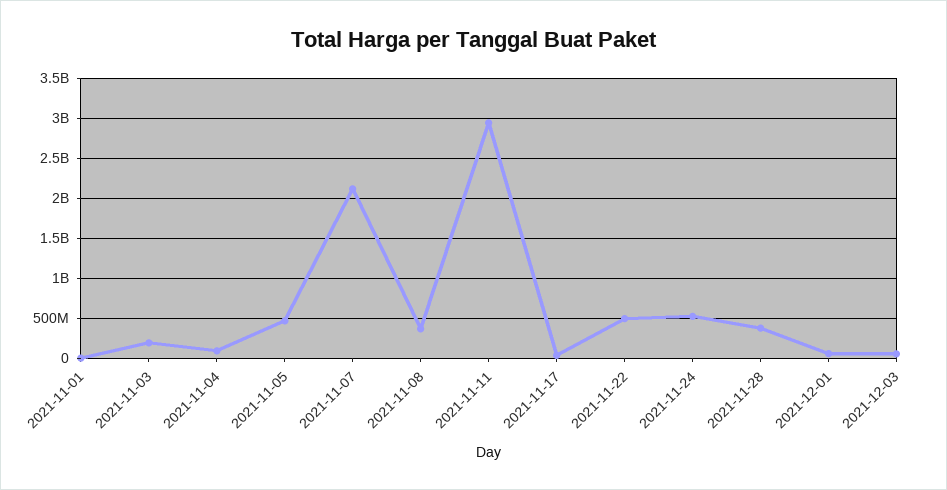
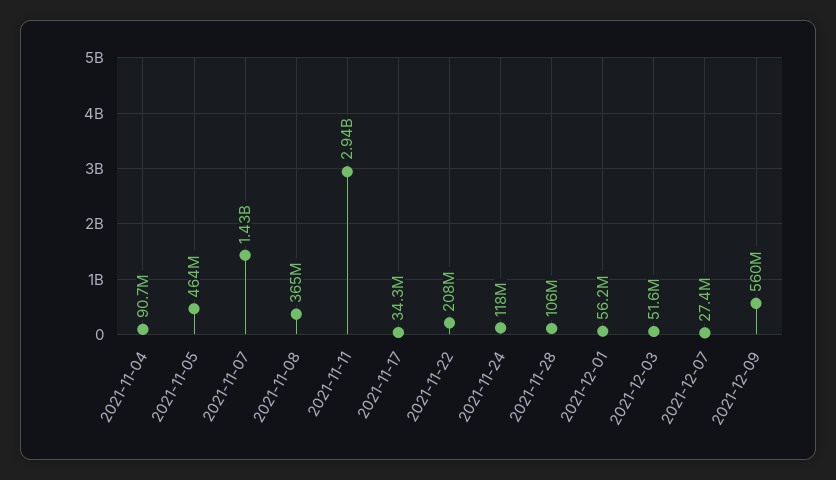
2021-11-01: 0 -> none
2021-11-03: 200000000 -> none
2021-11-07: 2100000000 -> 1430000000
2021-11-22: 500000000 -> 208000000
2021-11-24: 500000000 -> 118000000
2021-11-28: 400000000 -> 106000000
2021-12-07: none -> 27400000
2021-12-09: none -> 560000000

